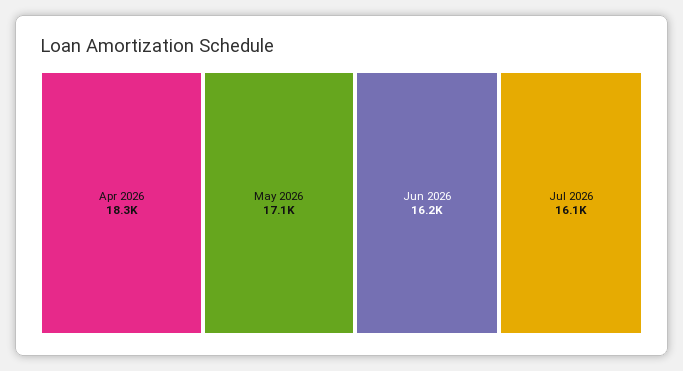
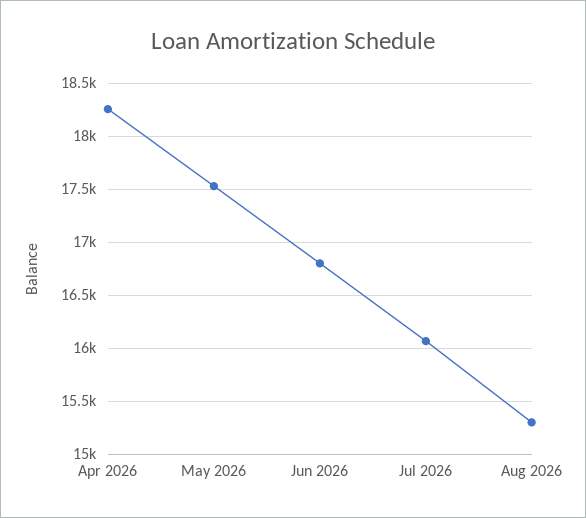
May 2026: 17100 -> 17500
Jun 2026: 16200 -> 16800
Aug 2026: none -> 15300

